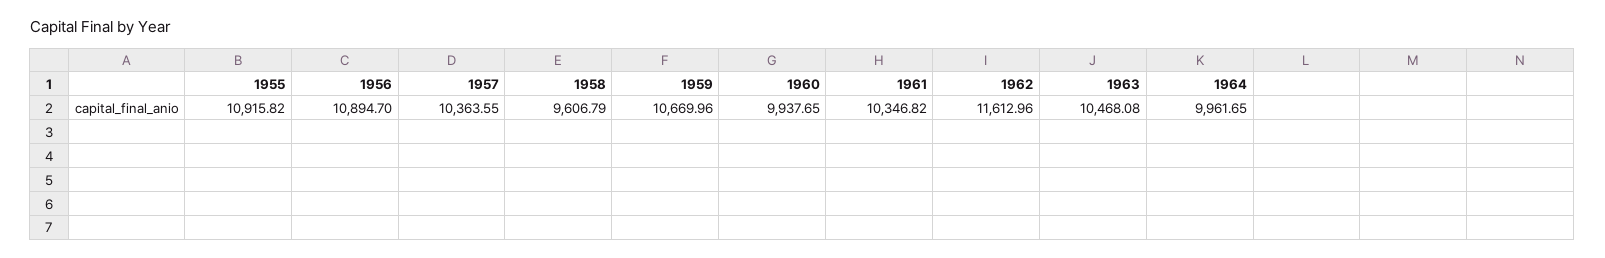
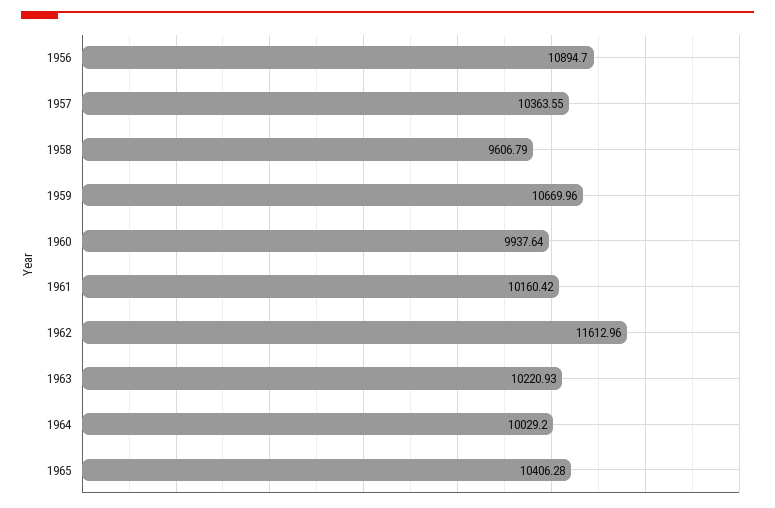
1955: 10915.82 -> none
1960: 9937.65 -> 9937.64
1961: 10346.82 -> 10160.42
1963: 10468.08 -> 10220.93
1964: 9961.65 -> 10029.2
1965: none -> 10406.28

